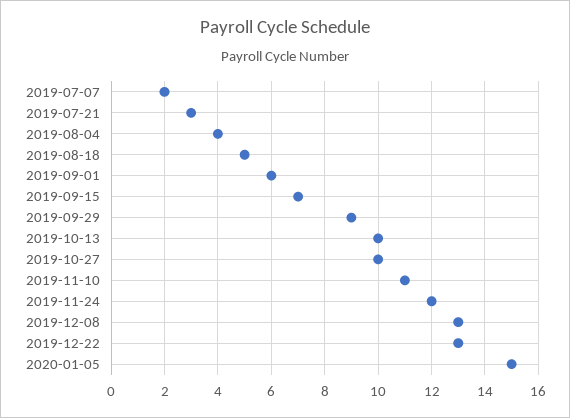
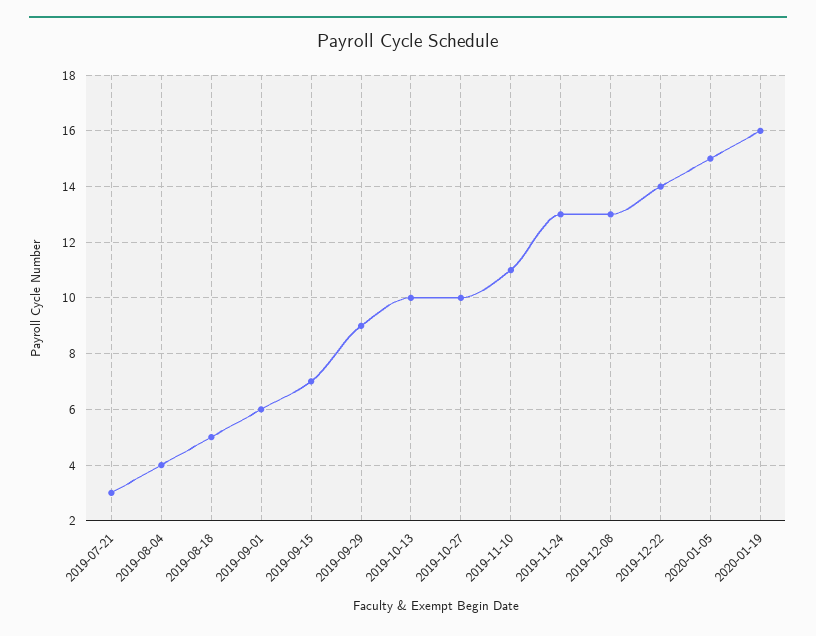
2019-07-07: 2 -> none
2019-11-24: 12 -> 13
2019-12-22: 13 -> 14
2020-01-19: none -> 16

